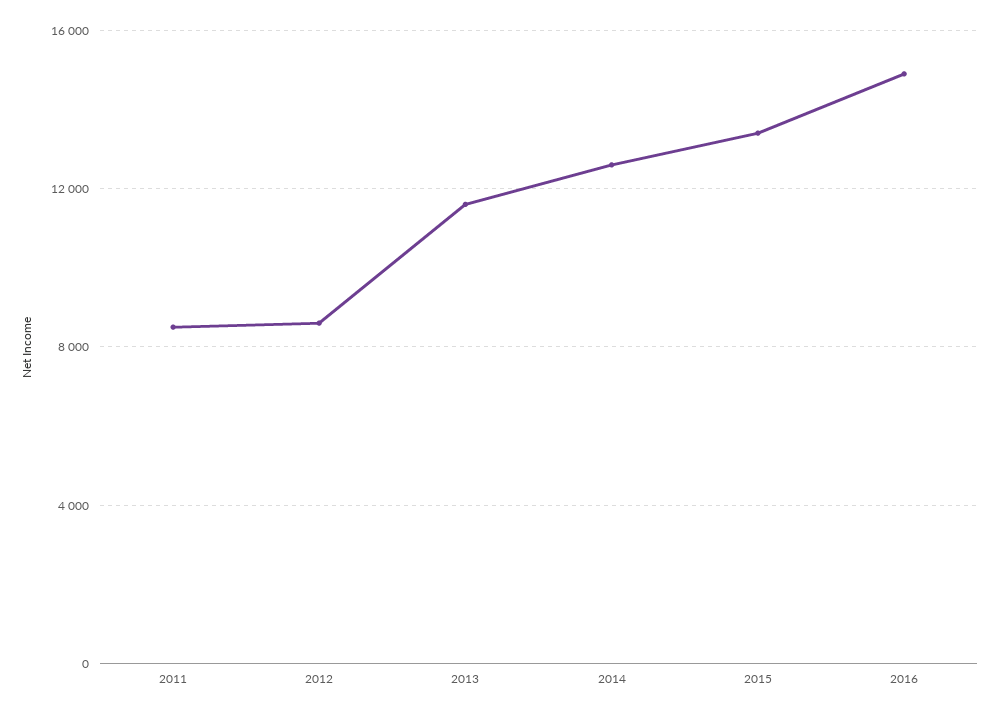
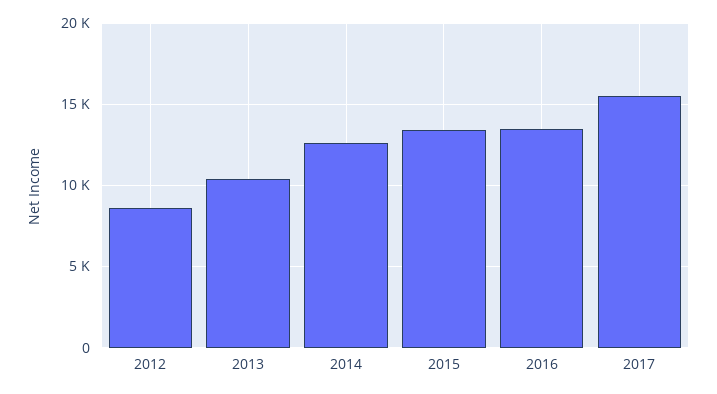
2011: 8500 -> none
2013: 11500 -> 10500
2016: 15000 -> 13500
2017: none -> 15500

